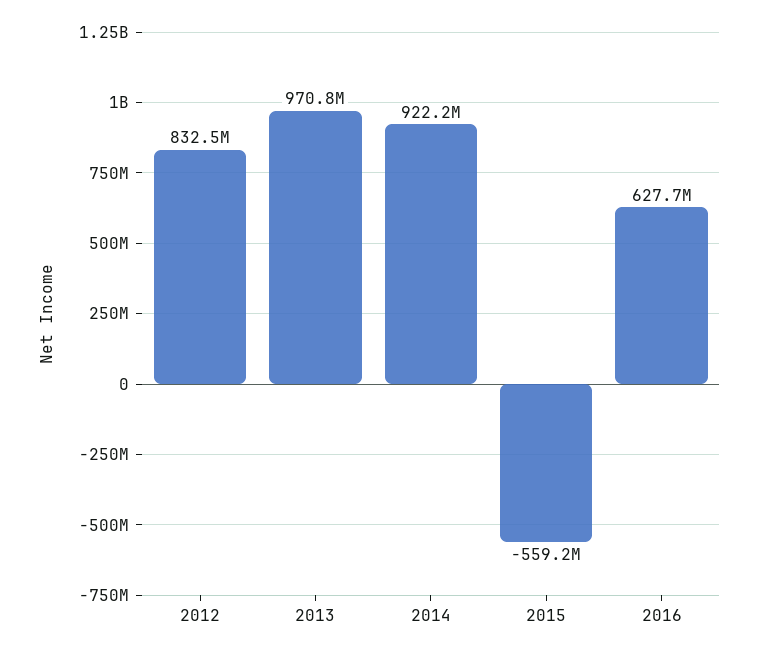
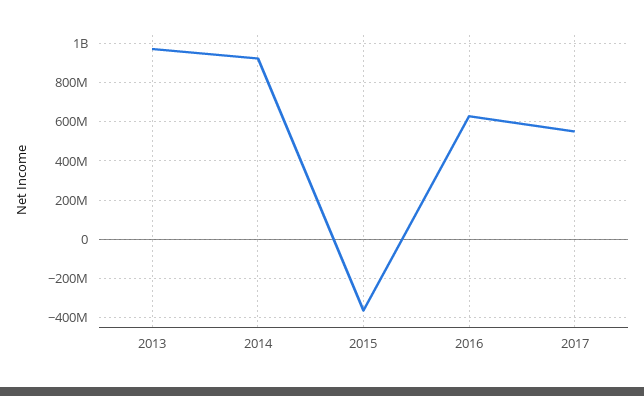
2012: 832500000 -> none
2015: -559200000 -> -350000000
2017: none -> 550000000

